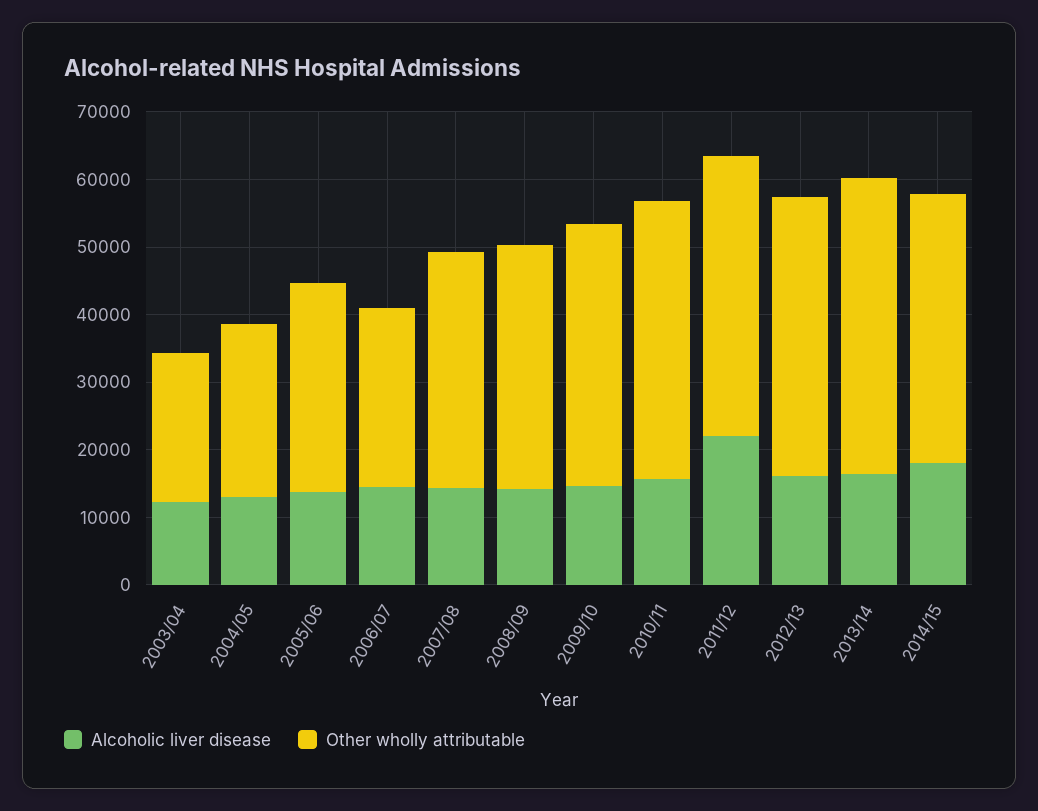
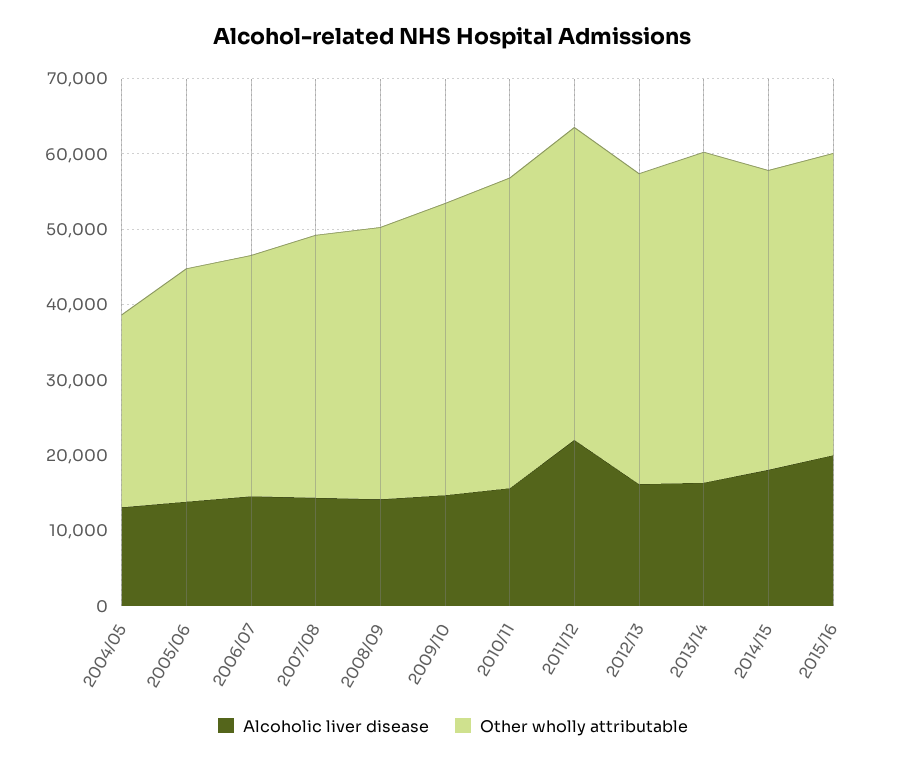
Alcoholic liver disease, 2003/04: 12000 -> none
Other wholly attributable, 2003/04: 22000 -> none
Other wholly attributable, 2006/07: 26000 -> 32000
Alcoholic liver disease, 2015/16: none -> 20000
Other wholly attributable, 2015/16: none -> 40000

